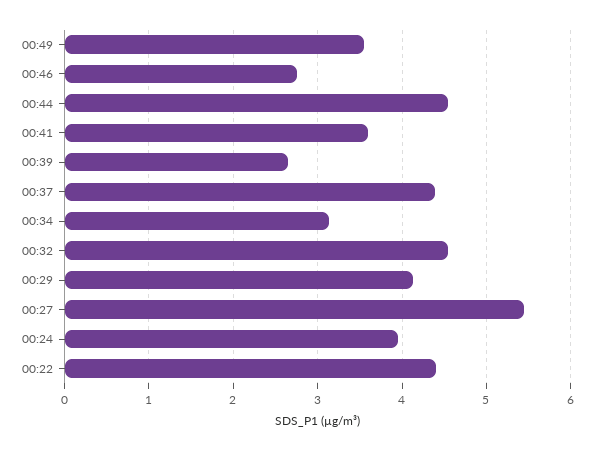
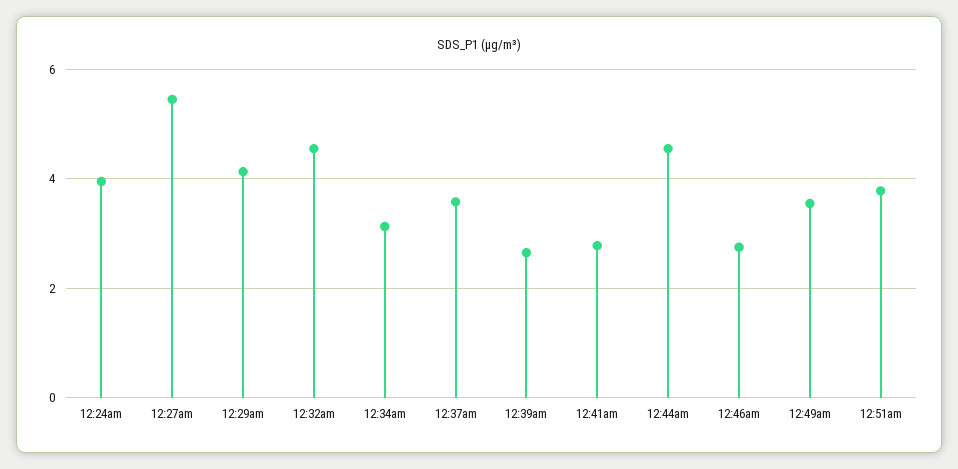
00:41: 3.6 -> 2.8
00:37: 4.4 -> 3.6
00:22: 4.4 -> none
12:51am: none -> 3.8

